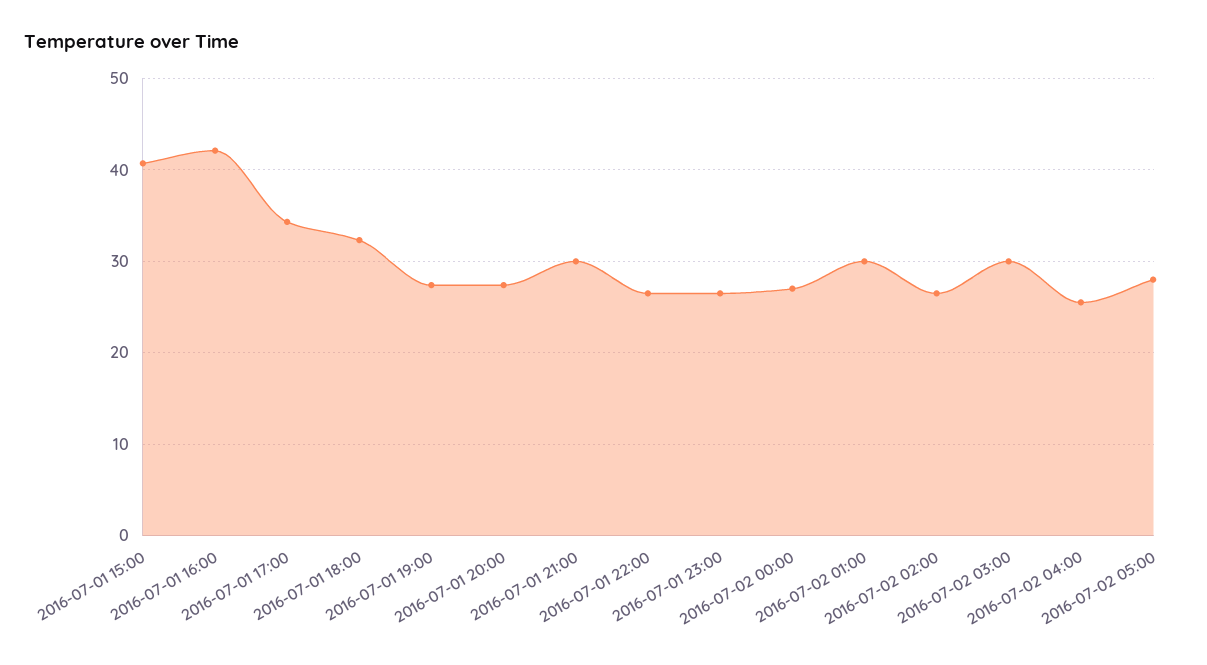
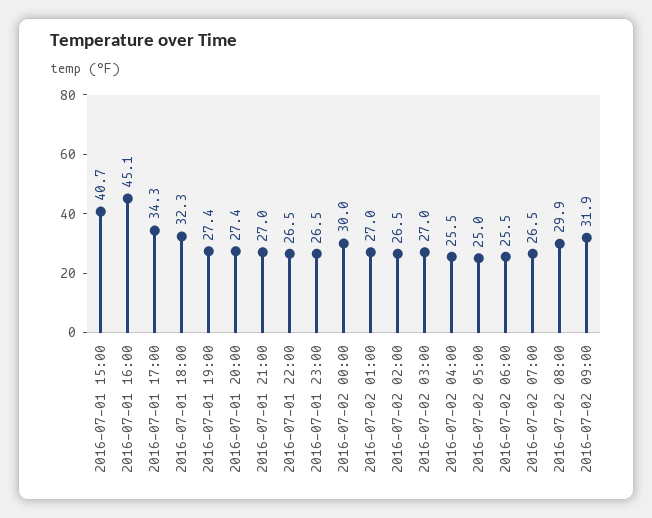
2016-07-01 16:00: 42 -> 45.1
2016-07-01 21:00: 30 -> 27
2016-07-02 00:00: 27 -> 30
2016-07-02 01:00: 30 -> 27
2016-07-02 03:00: 30 -> 27
2016-07-02 05:00: 28 -> 25
2016-07-02 06:00: none -> 25.5
2016-07-02 07:00: none -> 26.5
2016-07-02 08:00: none -> 29.9
2016-07-02 09:00: none -> 31.9

